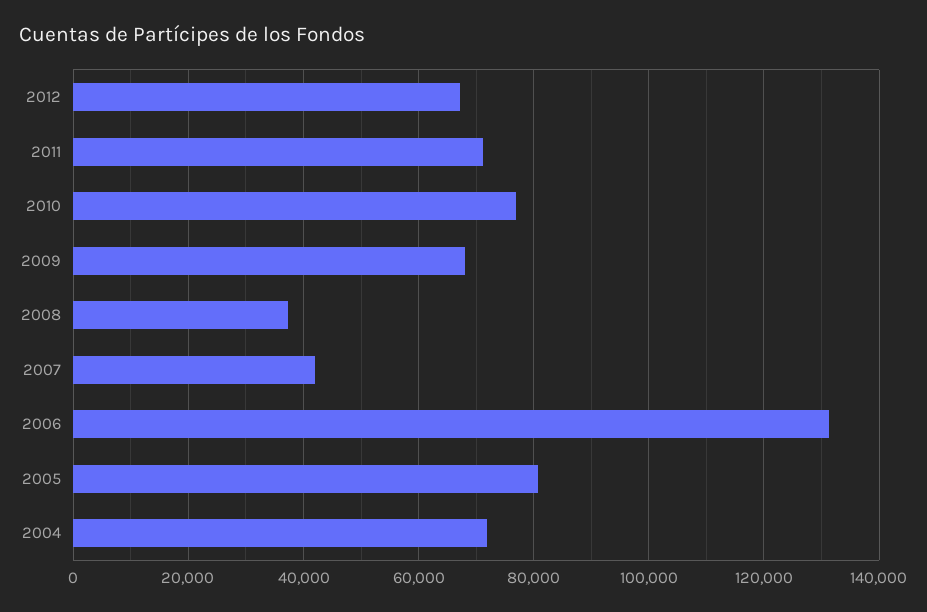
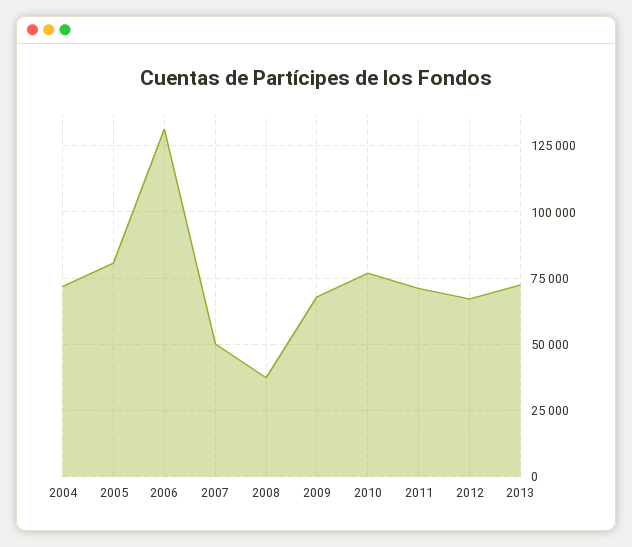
2007: 42000 -> 50000
2013: none -> 72500

